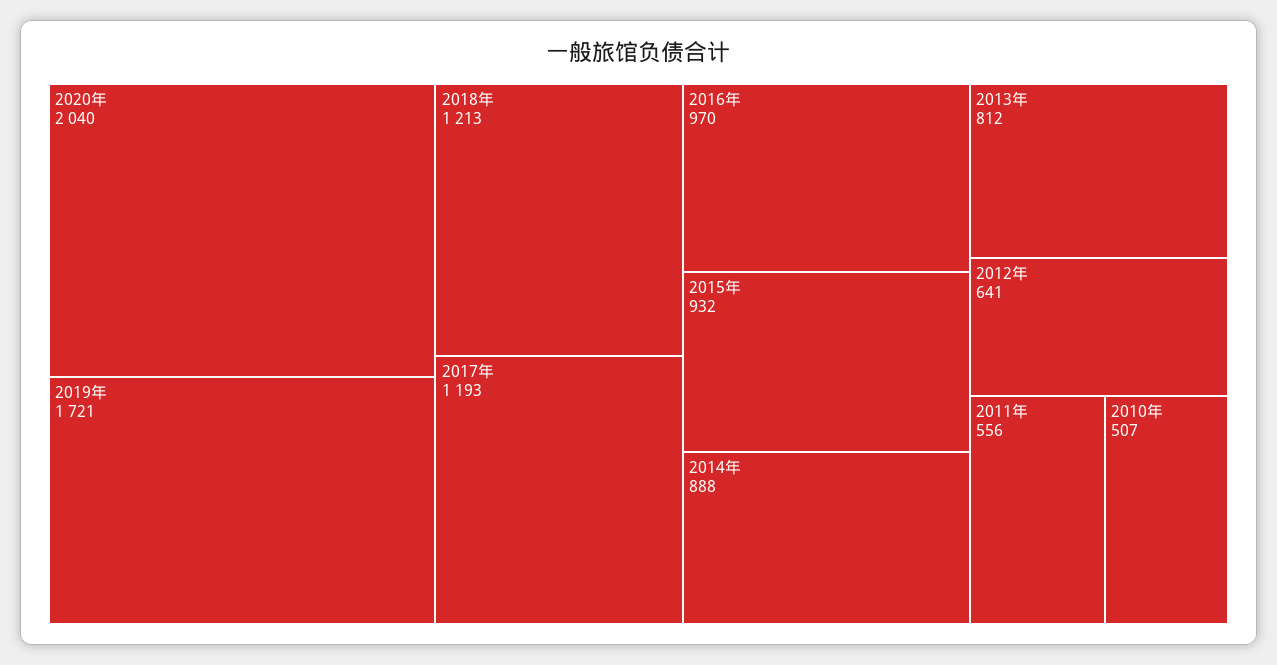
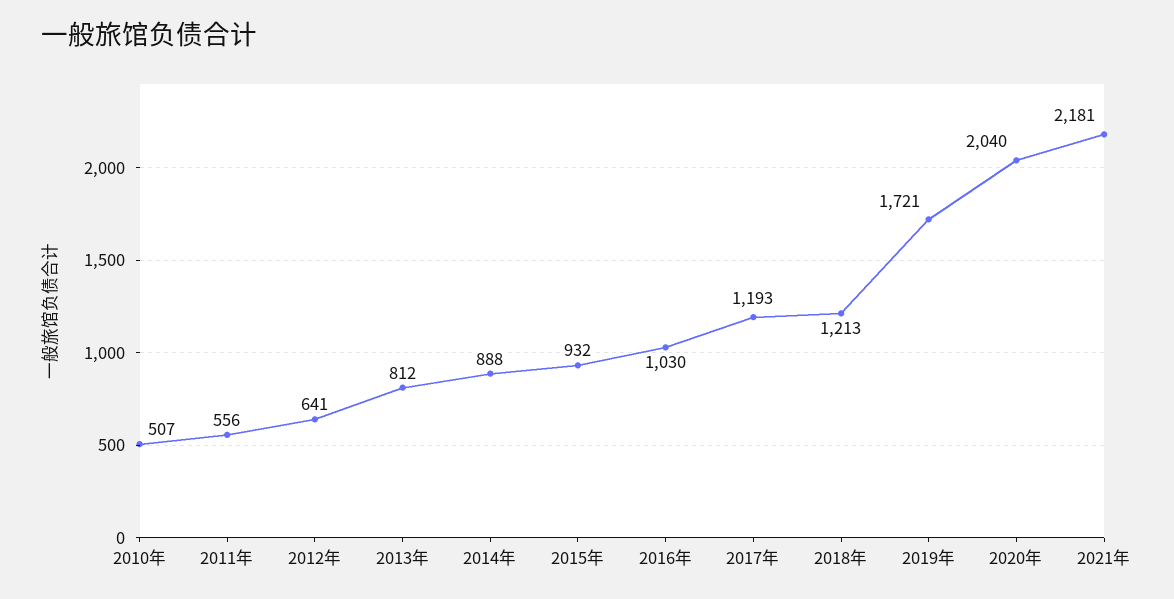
2016年: 970 -> 1030
2021年: none -> 2181

